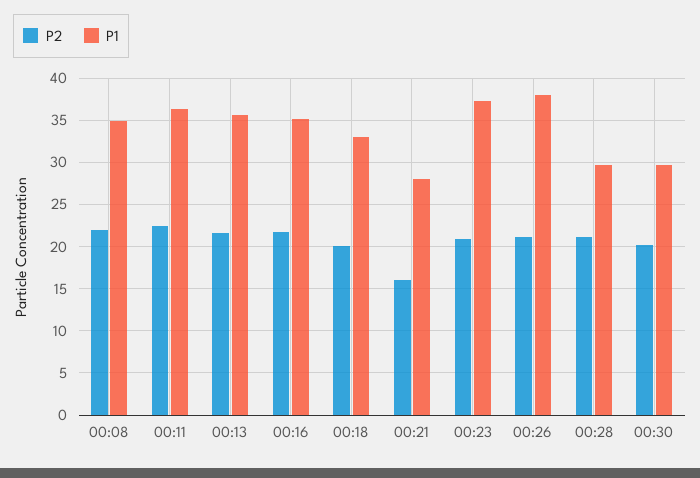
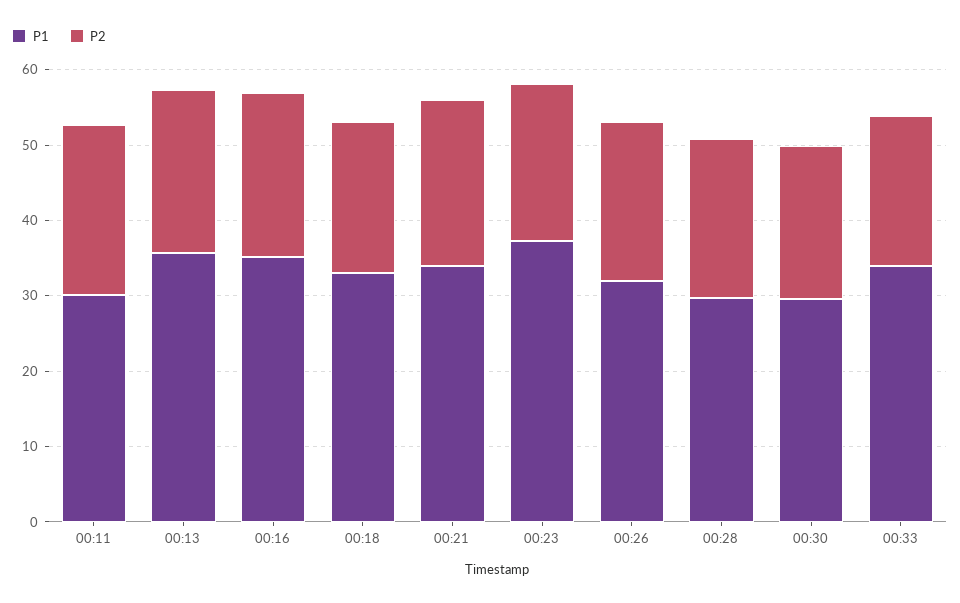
P2, 00:08: 22 -> none
P1, 00:08: 35 -> none
P1, 00:11: 36 -> 30
P2, 00:21: 16 -> 22
P1, 00:21: 28 -> 34
P1, 00:26: 38 -> 32
P1, 00:33: none -> 34
P2, 00:33: none -> 20

